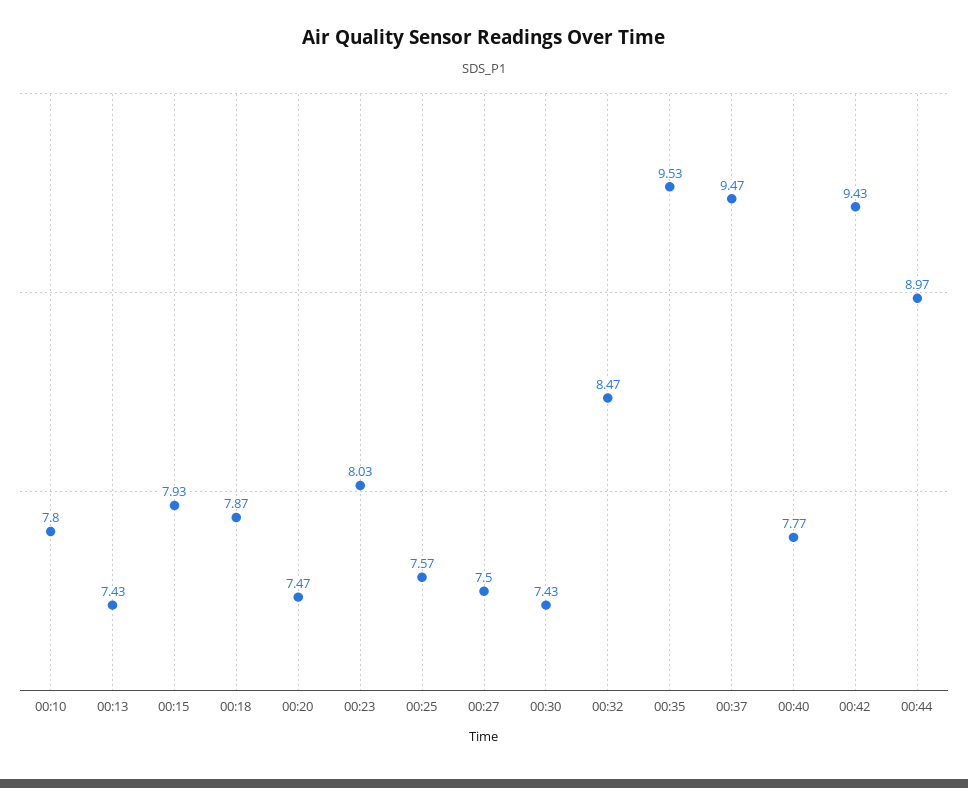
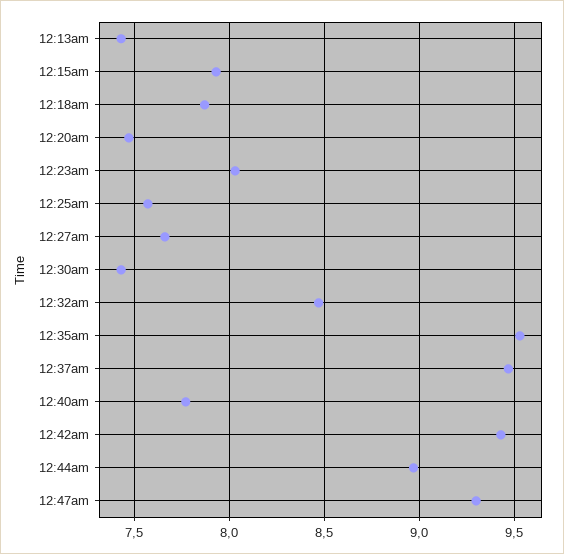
00:10: 7.8 -> none
00:27: 7.5 -> 7.65
12:47am: none -> 9.3

